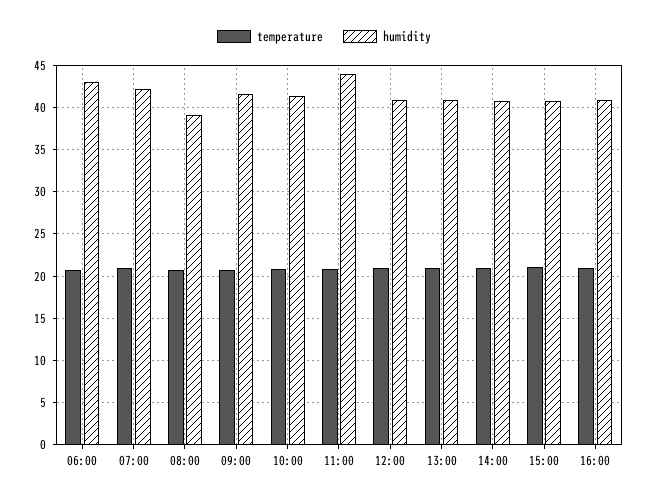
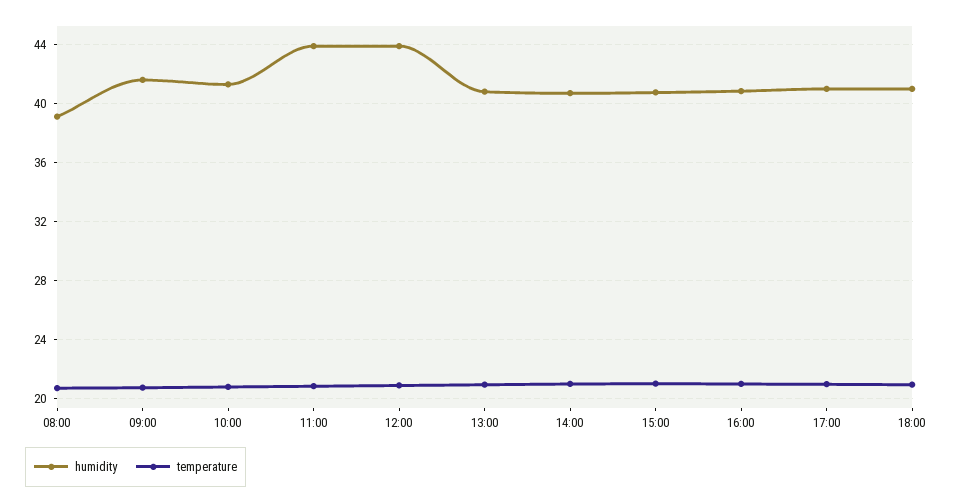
temperature, 06:00: 21 -> none
humidity, 06:00: 43 -> none
temperature, 07:00: 21 -> none
humidity, 07:00: 42 -> none
humidity, 12:00: 41 -> 44
humidity, 17:00: none -> 41
temperature, 17:00: none -> 21
humidity, 18:00: none -> 41
temperature, 18:00: none -> 21

